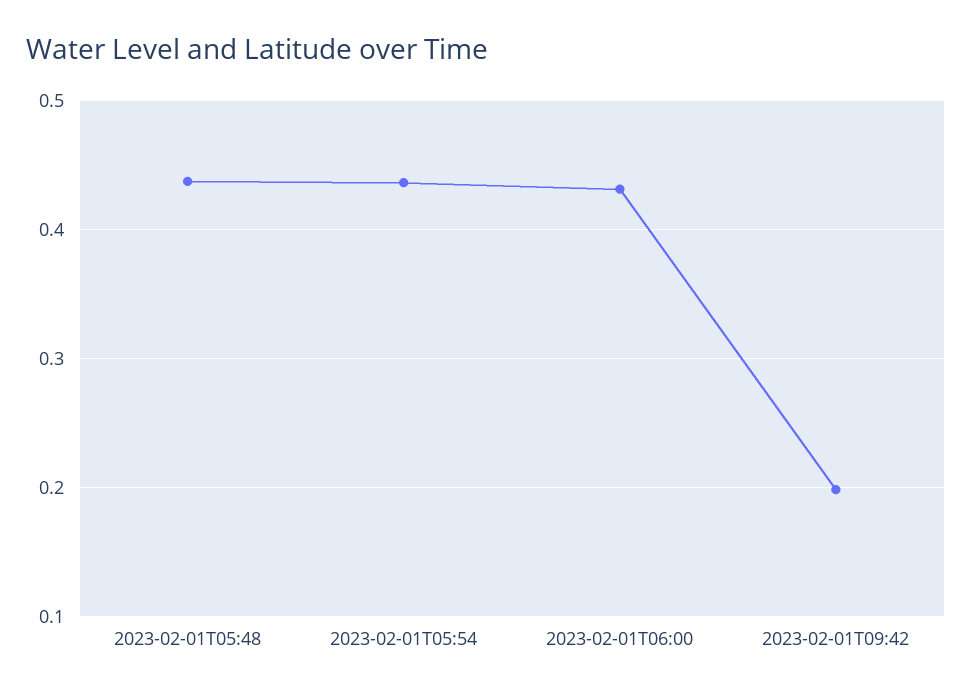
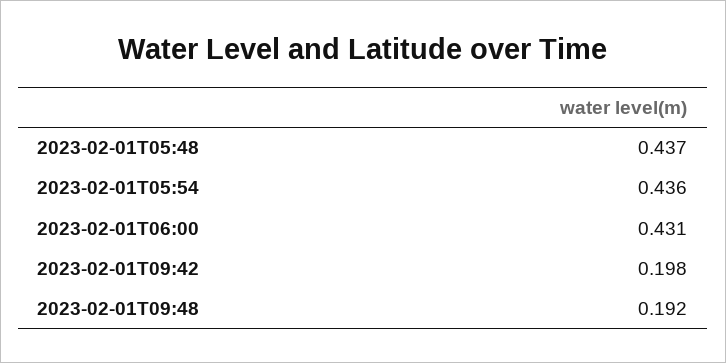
2023-02-01T09:48: none -> 0.192

